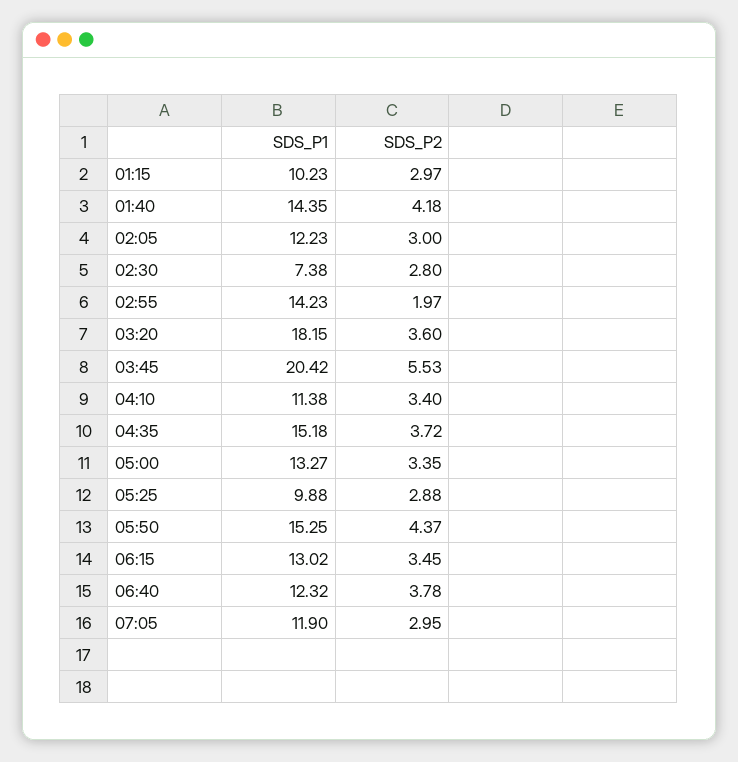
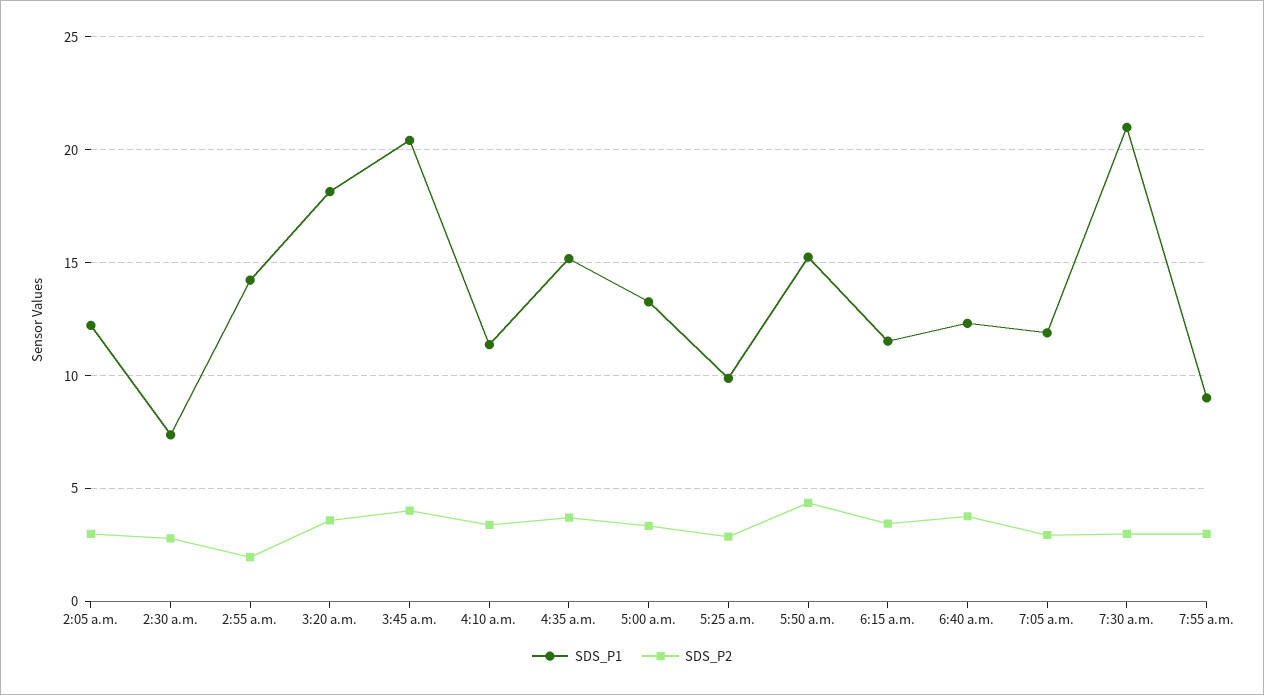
SDS_P1, 01:15: 10.23 -> none
SDS_P2, 01:15: 2.97 -> none
SDS_P1, 01:40: 14.35 -> none
SDS_P2, 01:40: 4.18 -> none
SDS_P2, 03:45: 5.53 -> 4
SDS_P1, 06:15: 13.02 -> 11.5
SDS_P1, 7:30 a.m.: none -> 21
SDS_P2, 7:30 a.m.: none -> 3
SDS_P1, 7:55 a.m.: none -> 9
SDS_P2, 7:55 a.m.: none -> 3

